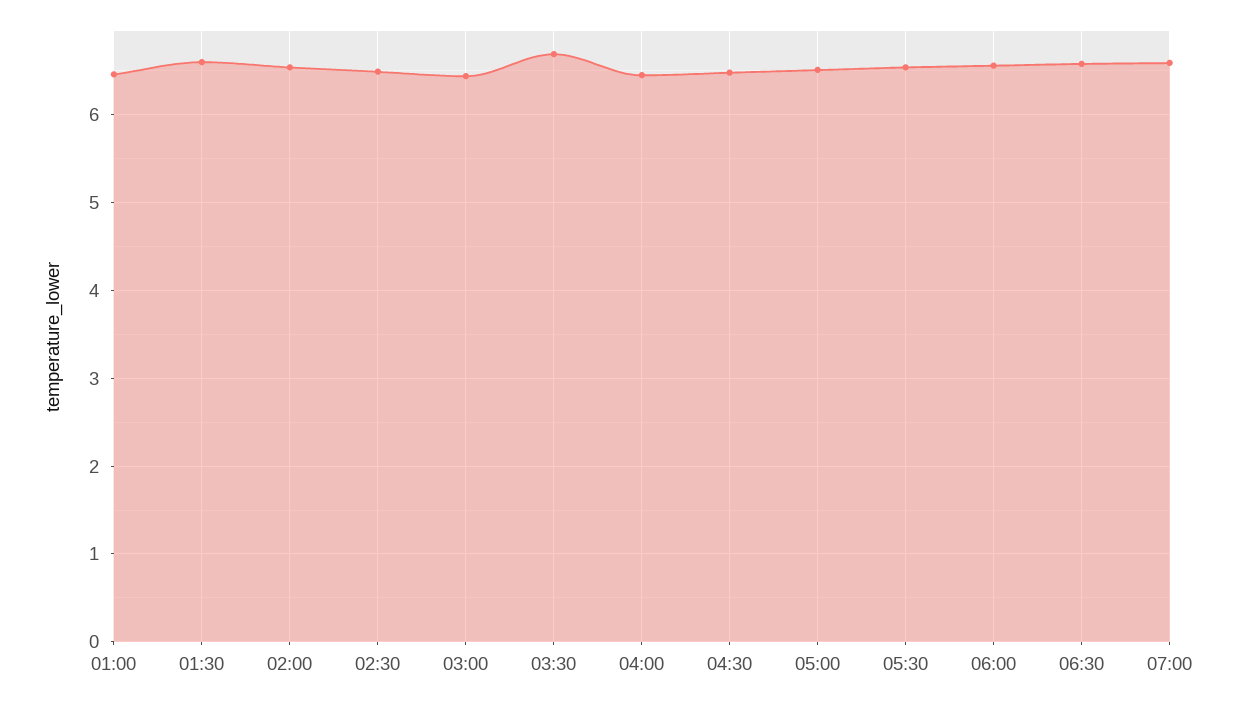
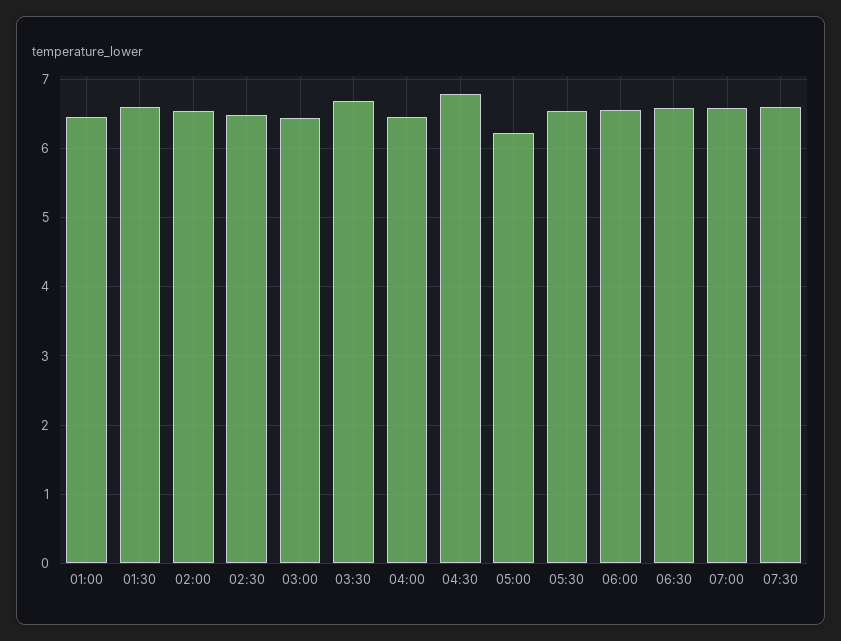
04:30: 6.5 -> 6.8
05:00: 6.5 -> 6.2
07:30: none -> 6.6

